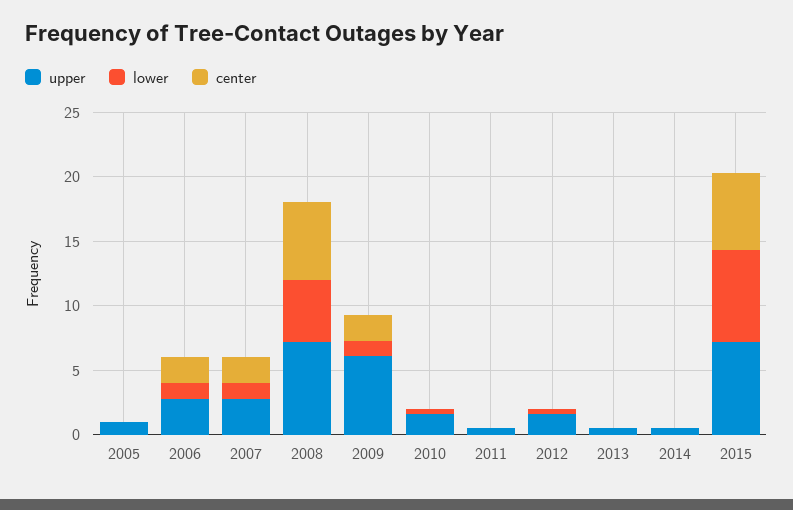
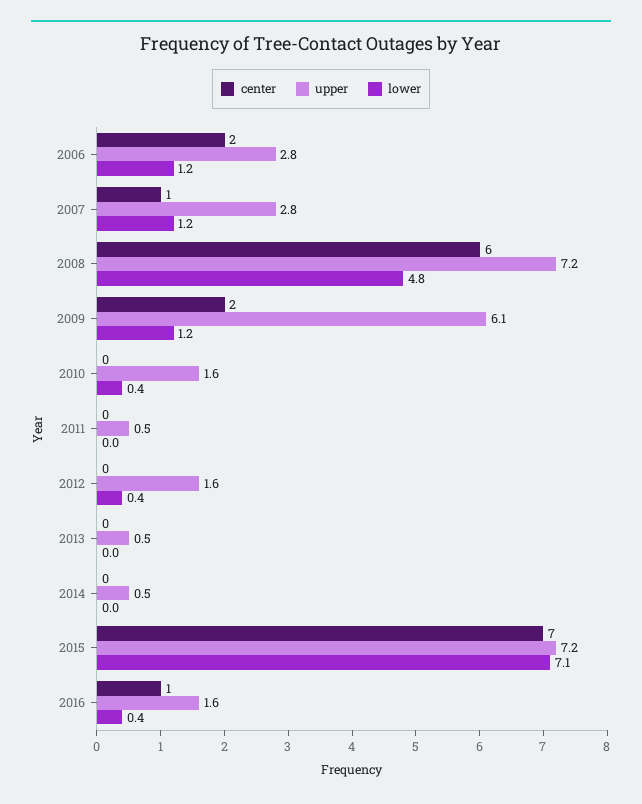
upper, 2005: 1 -> none
lower, 2005: 0 -> none
center, 2005: 0 -> none
center, 2007: 2 -> 1
center, 2015: 6 -> 7
center, 2016: none -> 1
upper, 2016: none -> 1.6
lower, 2016: none -> 0.4

